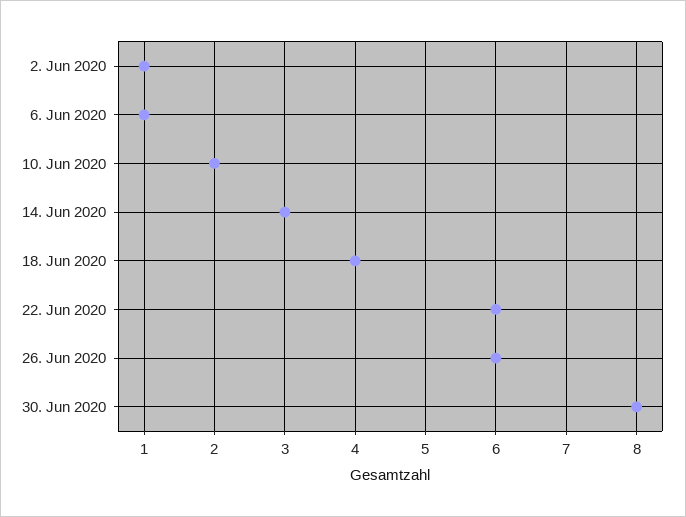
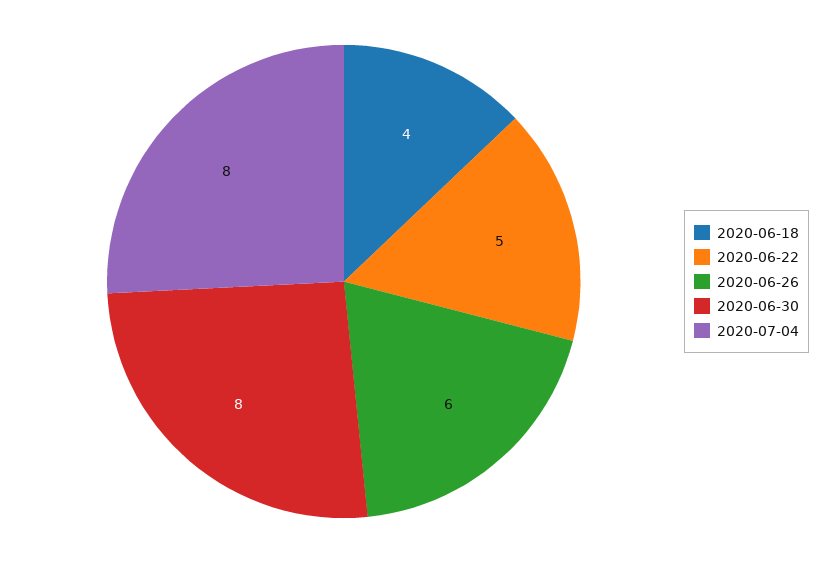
2. Jun 2020: 1 -> none
6. Jun 2020: 1 -> none
10. Jun 2020: 2 -> none
14. Jun 2020: 3 -> none
22. Jun 2020: 6 -> 5
2020-07-04: none -> 8

